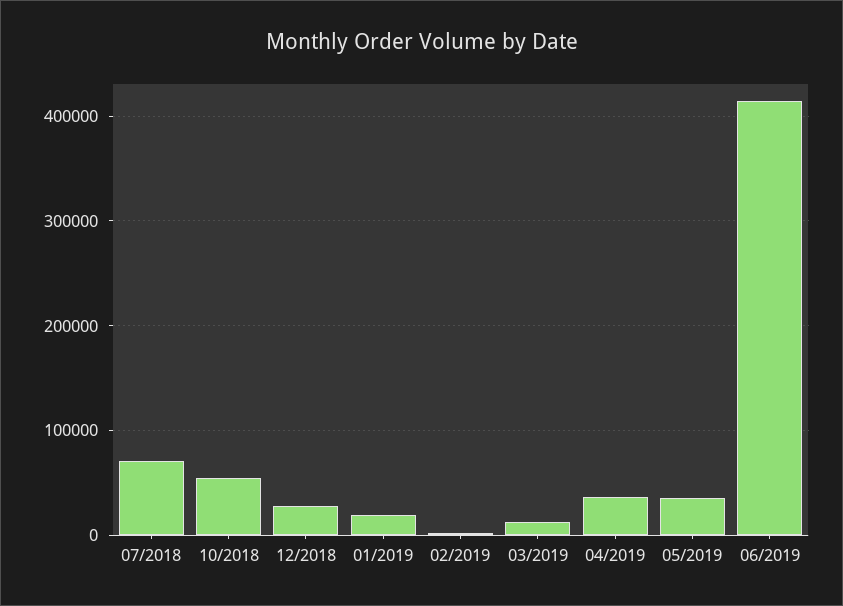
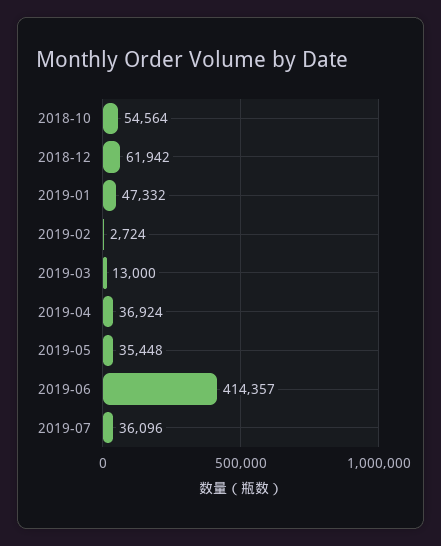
07/2018: 70000 -> none
12/2018: 30000 -> 61942
01/2019: 20000 -> 47332
2019-07: none -> 36096

